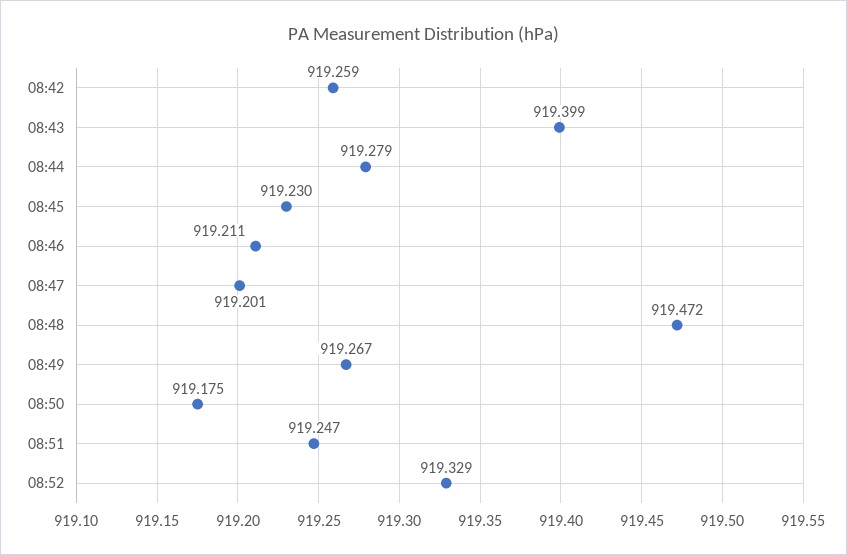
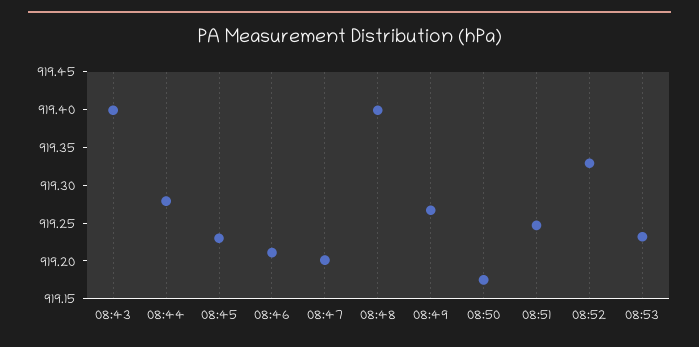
08:42: 919.259 -> none
08:48: 919.472 -> 919.4
08:53: none -> 919.225

